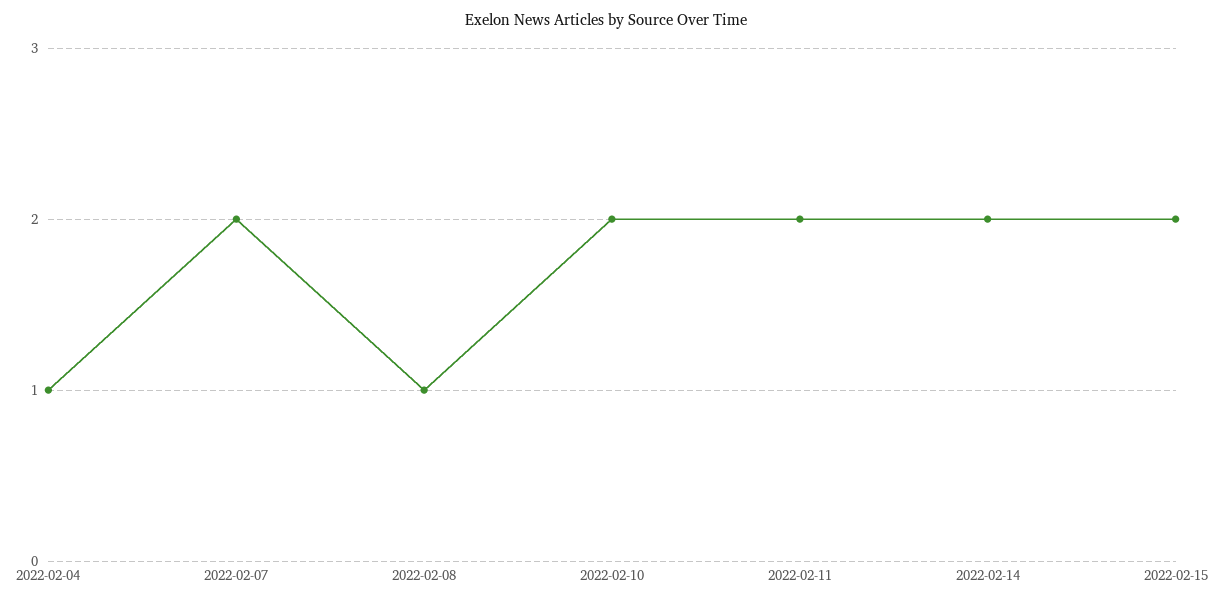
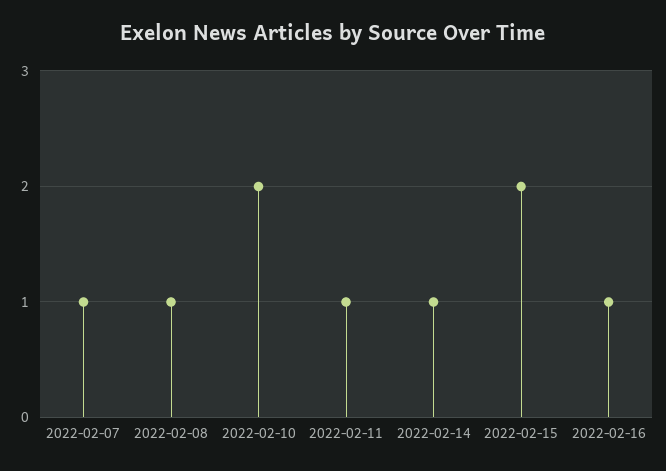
2022-02-04: 1 -> none
2022-02-07: 2 -> 1
2022-02-11: 2 -> 1
2022-02-14: 2 -> 1
2022-02-16: none -> 1

